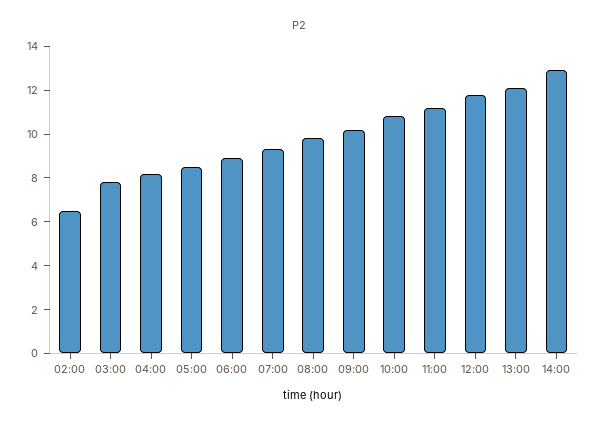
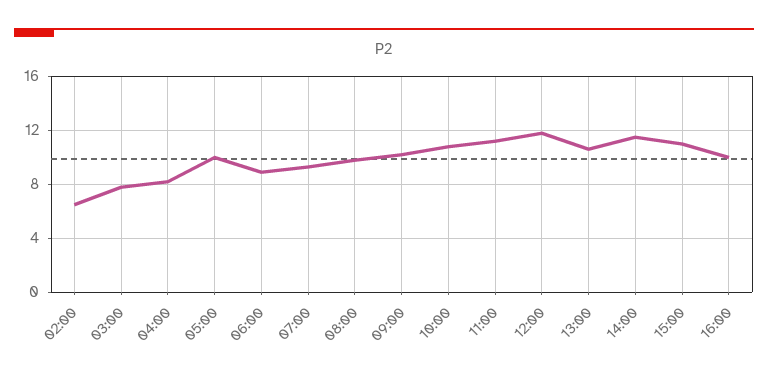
05:00: 8.5 -> 10
13:00: 12 -> 10.5
14:00: 13 -> 11.5
15:00: none -> 11
16:00: none -> 10

